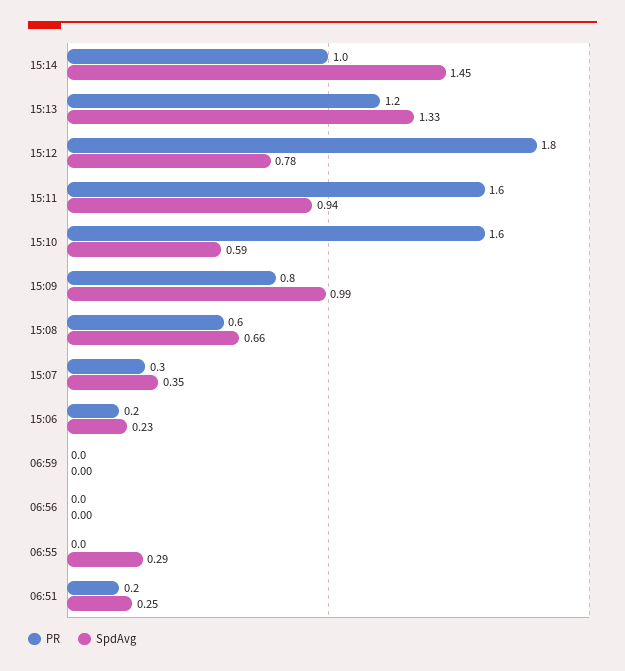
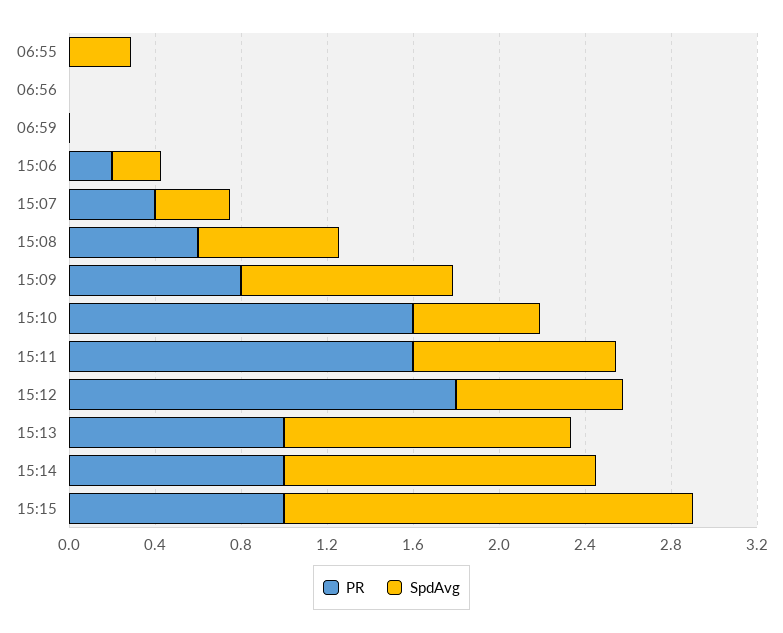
PR, 15:13: 1.2 -> 1
PR, 15:07: 0.3 -> 0.4
PR, 06:51: 0.2 -> none
SpdAvg, 06:51: 0.25 -> none
PR, 15:15: none -> 1
SpdAvg, 15:15: none -> 1.9

